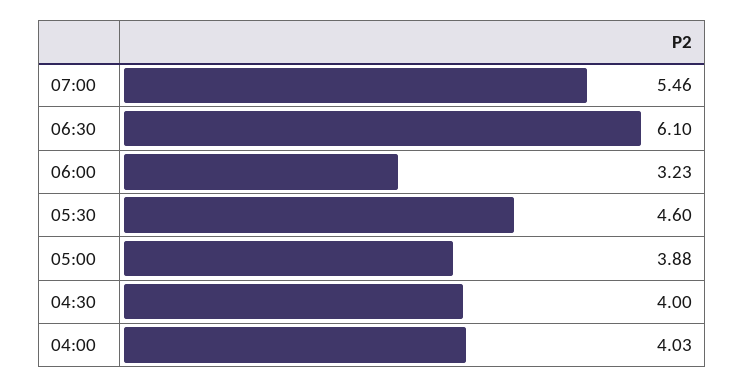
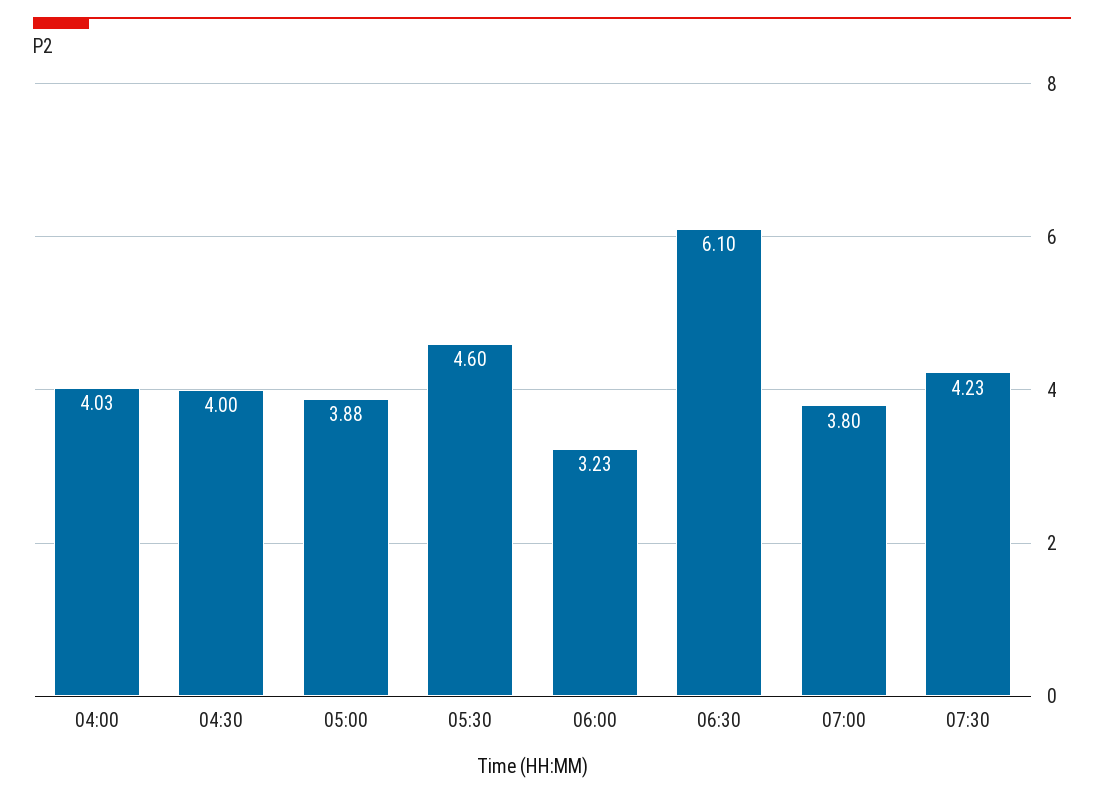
07:00: 5.46 -> 3.8
07:30: none -> 4.23

